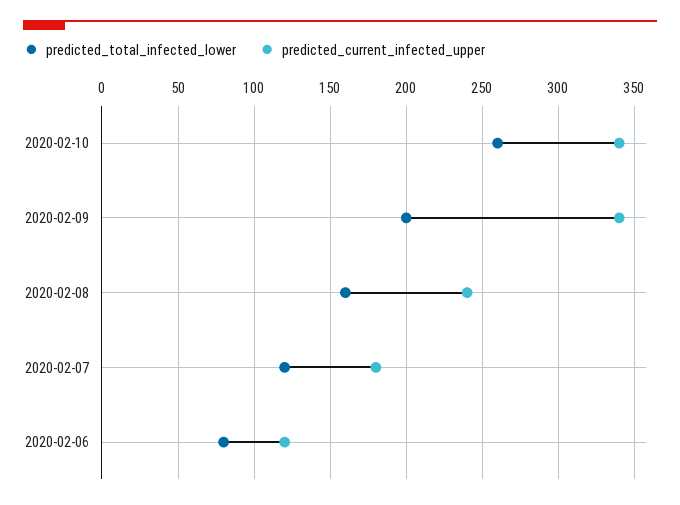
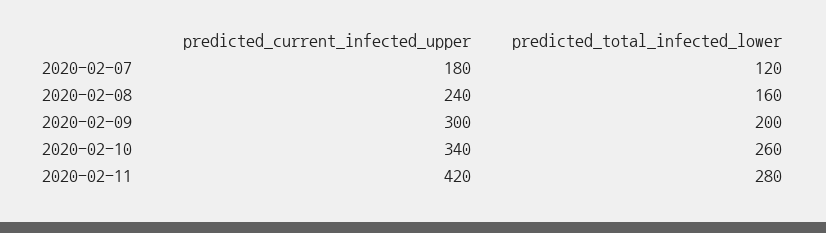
predicted_current_infected_upper, 2020-02-09: 340 -> 300
predicted_total_infected_lower, 2020-02-06: 80 -> none
predicted_current_infected_upper, 2020-02-06: 120 -> none
predicted_current_infected_upper, 2020-02-11: none -> 420
predicted_total_infected_lower, 2020-02-11: none -> 280

